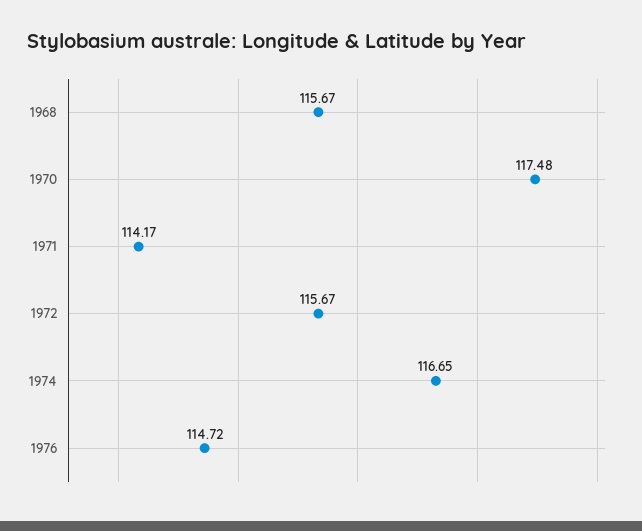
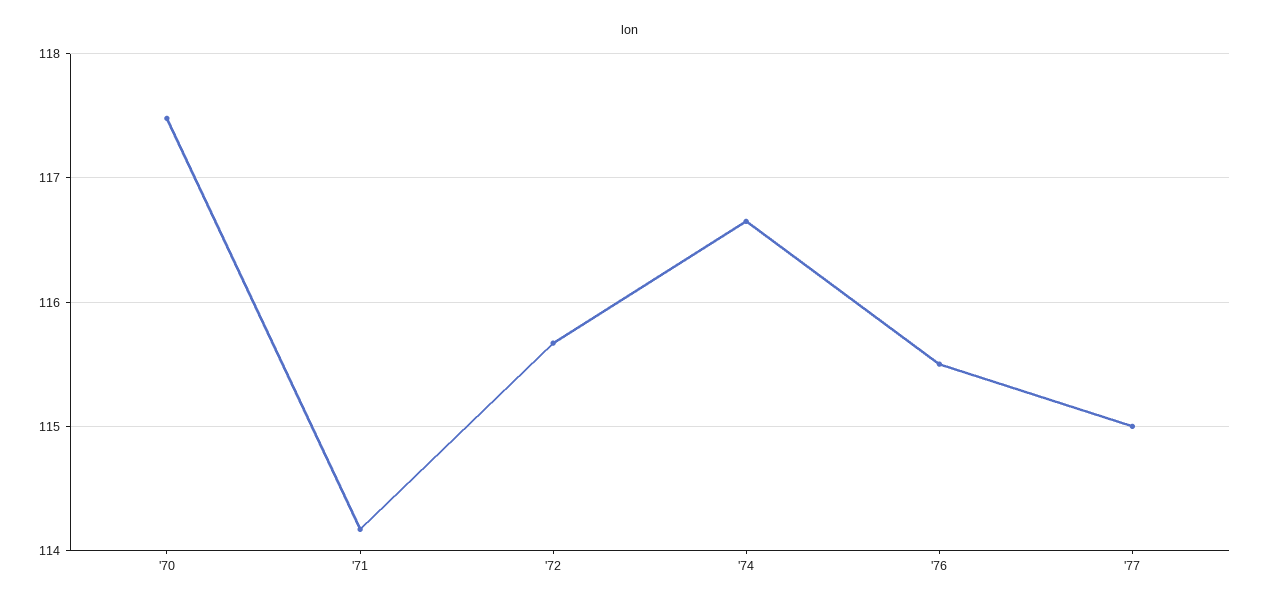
1968: 115.67 -> none
1976: 114.72 -> 115.5
'77: none -> 115

